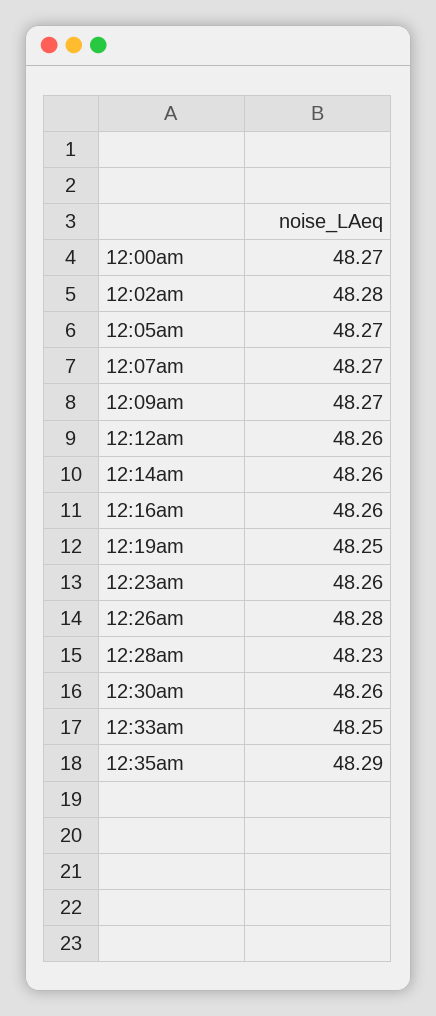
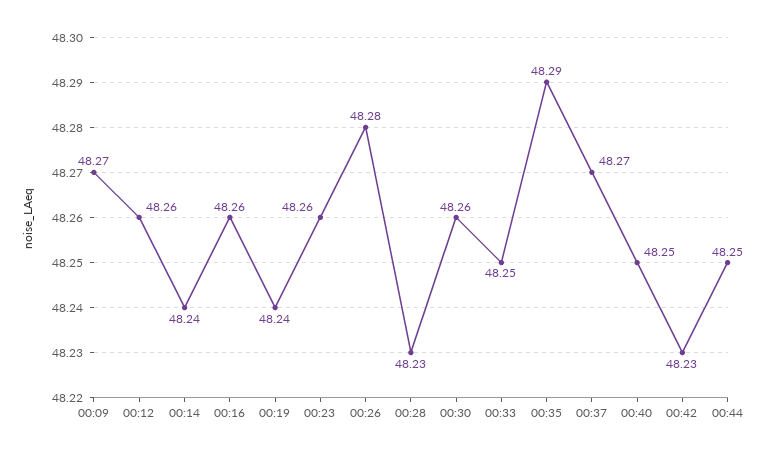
12:00am: 48.27 -> none
12:02am: 48.28 -> none
12:05am: 48.27 -> none
12:07am: 48.27 -> none
12:14am: 48.26 -> 48.24
12:19am: 48.25 -> 48.24
00:37: none -> 48.27
00:40: none -> 48.25
00:42: none -> 48.23
00:44: none -> 48.25

